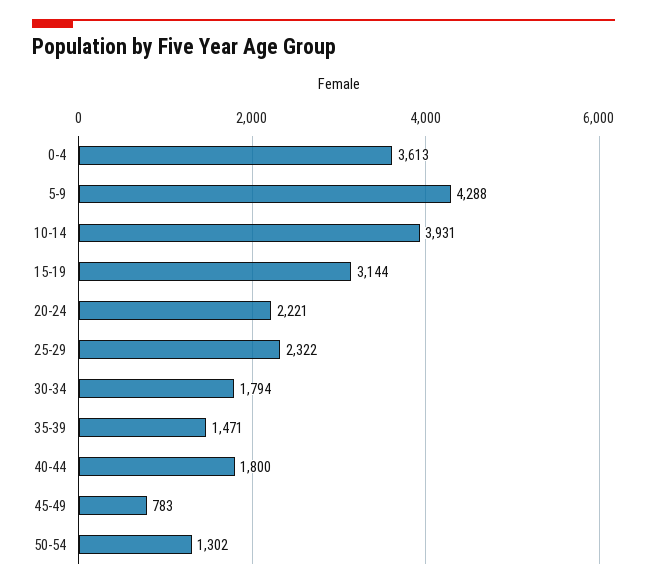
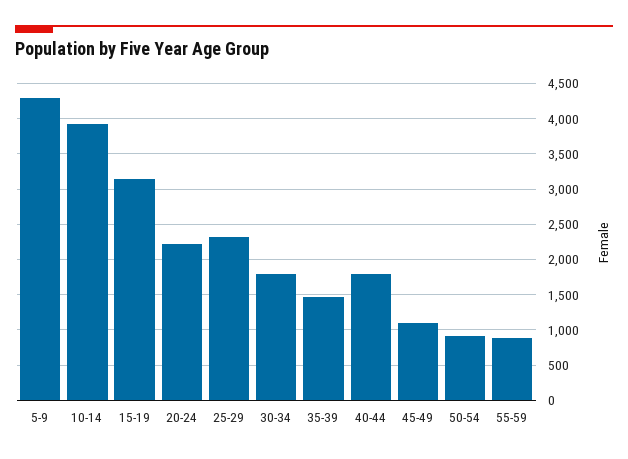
0-4: 3613 -> none
45-49: 783 -> 1100
50-54: 1302 -> 900
55-59: none -> 900

